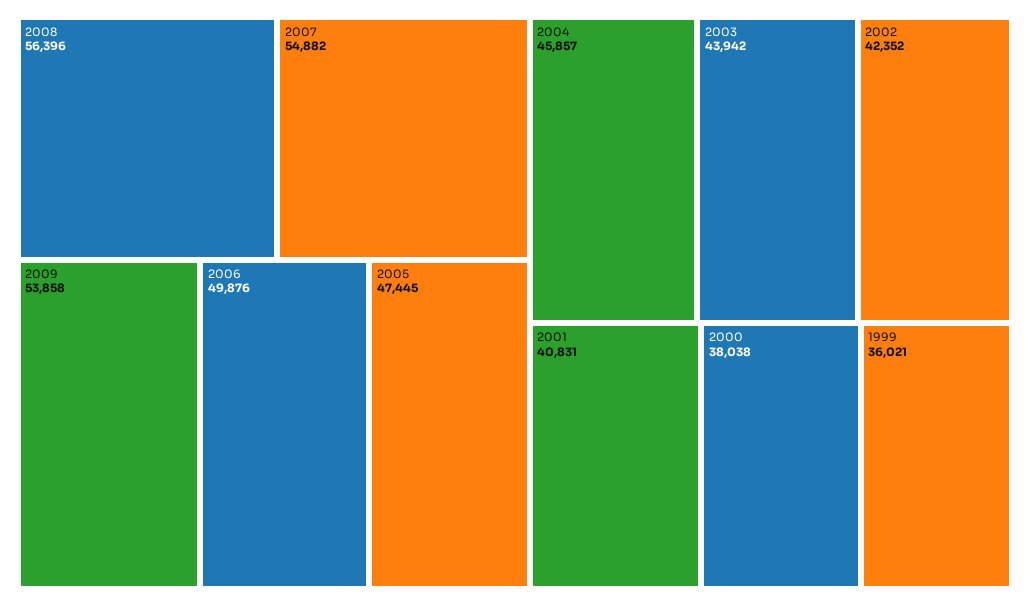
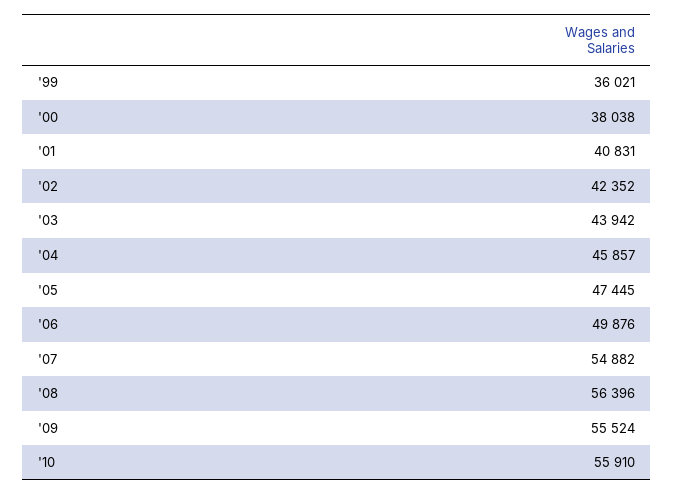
2009: 53858 -> 55524
'10: none -> 55910

